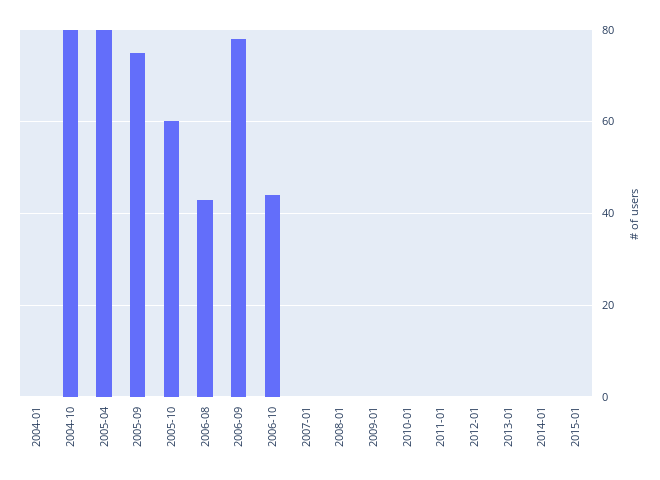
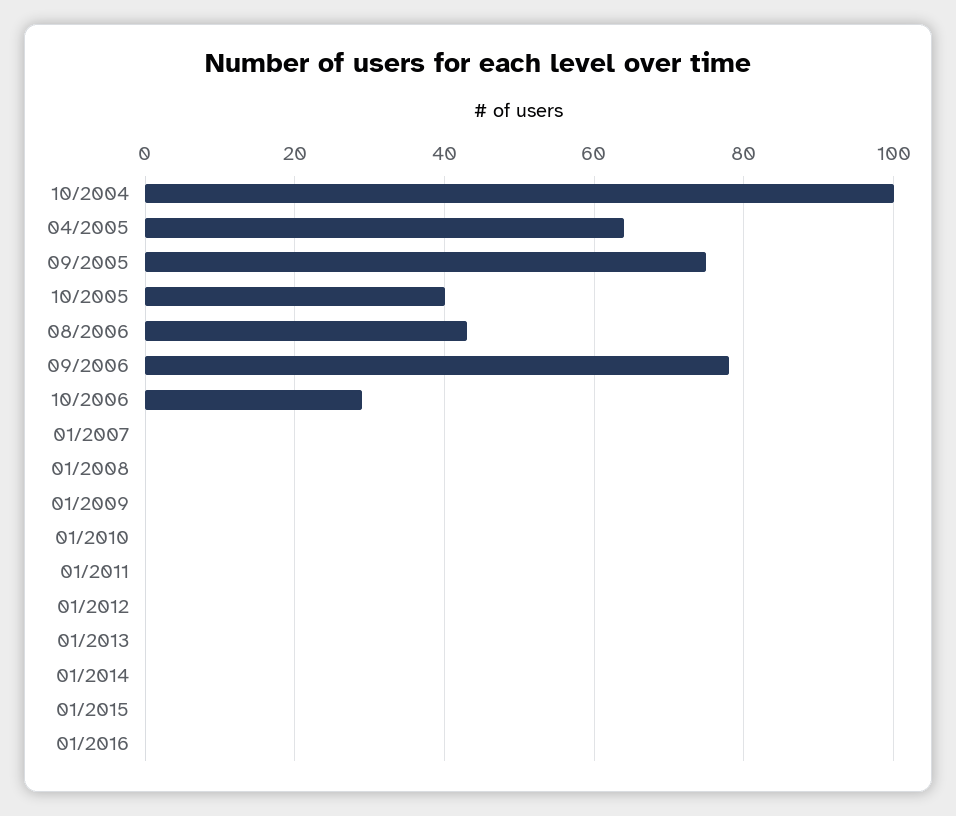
2004-01: 0 -> none
2004-10: 80 -> 100
2005-04: 80 -> 65
2005-10: 60 -> 40
2006-10: 45 -> 30
01/2016: none -> 0

